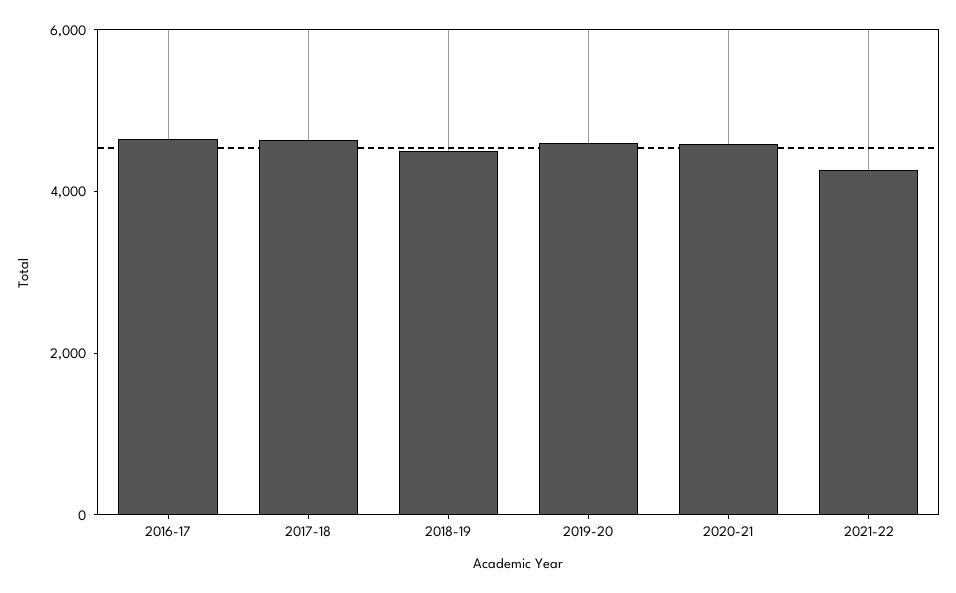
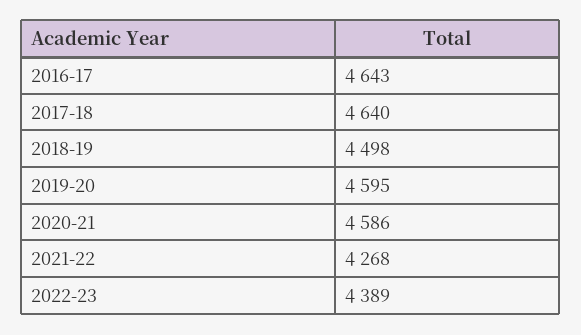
2022-23: none -> 4389

